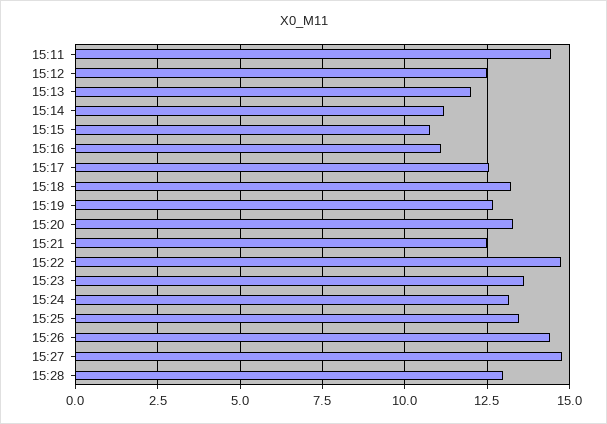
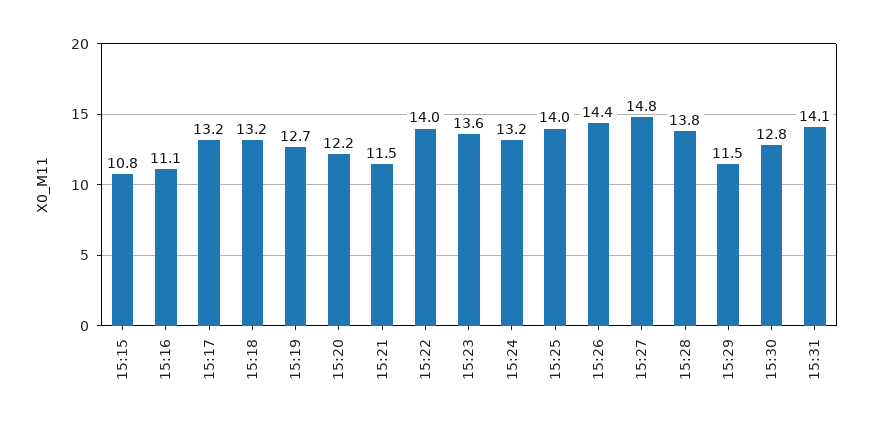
15:11: 14.5 -> none
15:12: 12.5 -> none
15:13: 12 -> none
15:14: 11.25 -> none
15:17: 12.5 -> 13.2
15:20: 13.25 -> 12.2
15:21: 12.5 -> 11.5
15:22: 14.75 -> 14
15:25: 13.5 -> 14
15:28: 13 -> 13.8
15:29: none -> 11.5
15:30: none -> 12.8
15:31: none -> 14.1

